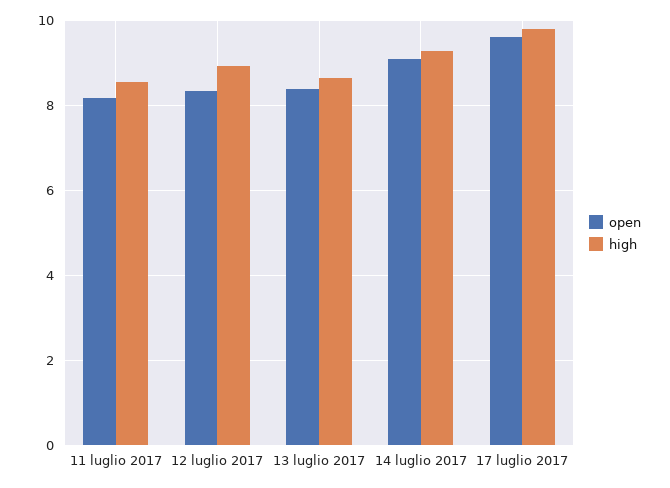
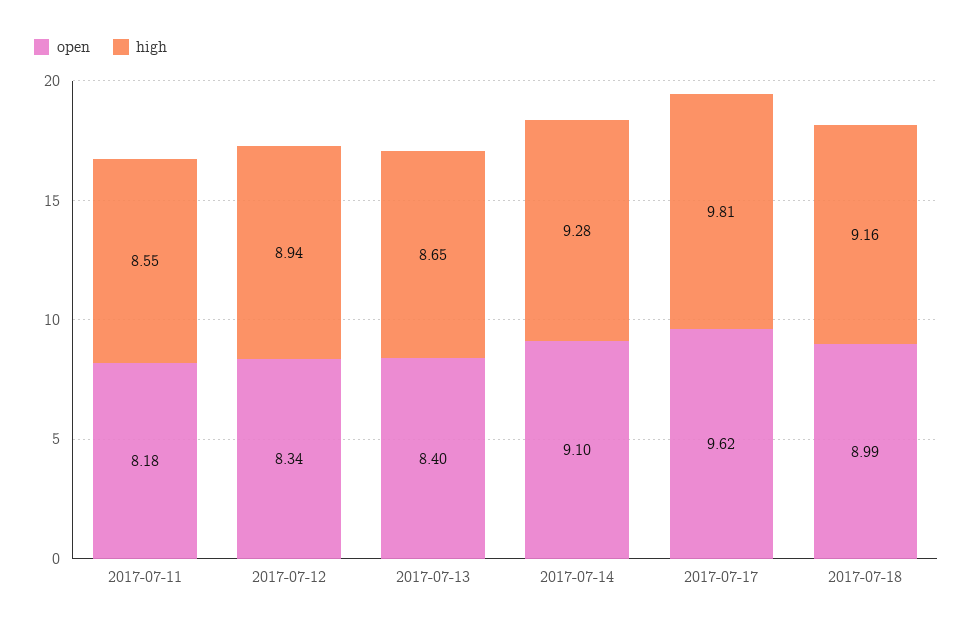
open, 2017-07-18: none -> 8.99
high, 2017-07-18: none -> 9.16

